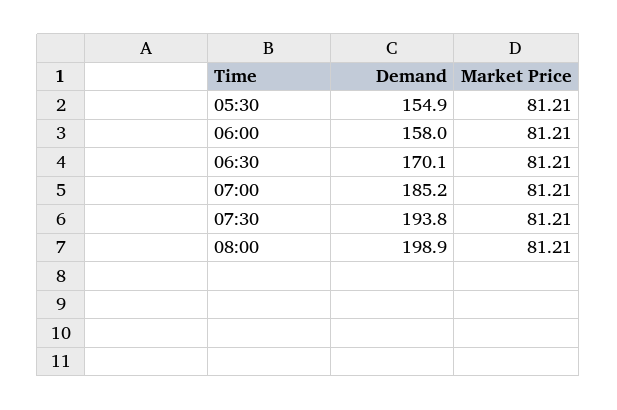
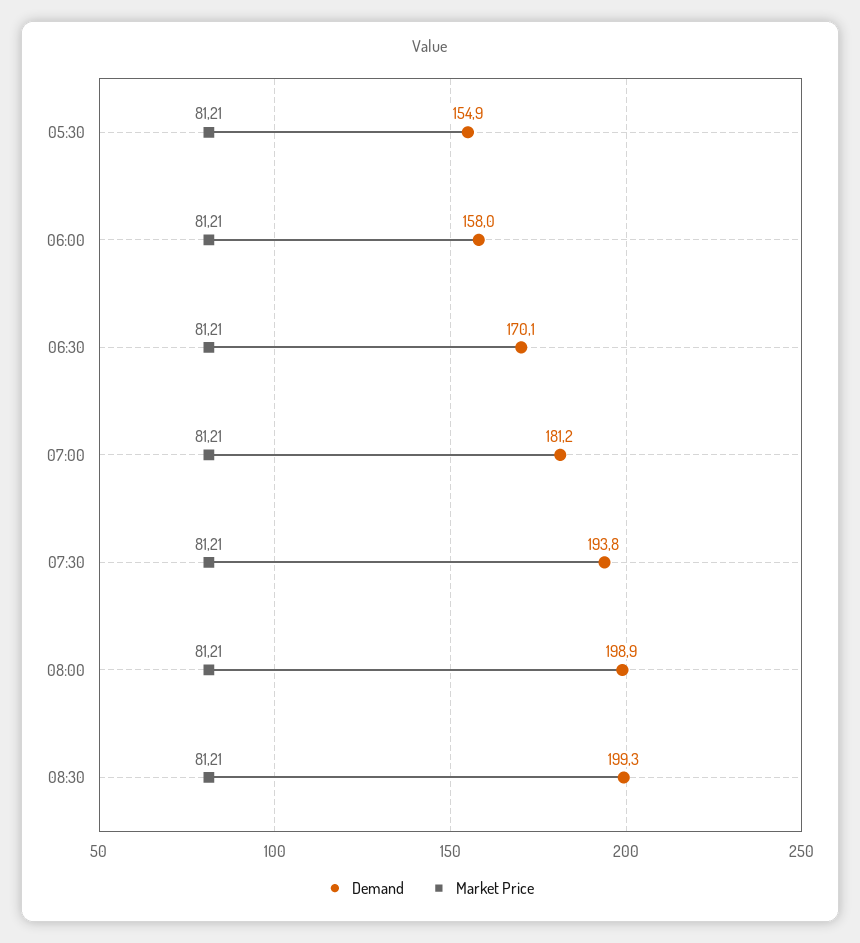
Demand, 07:00: 185.2 -> 181.2
Demand, 08:30: none -> 199.3
Market Price, 08:30: none -> 81.21

